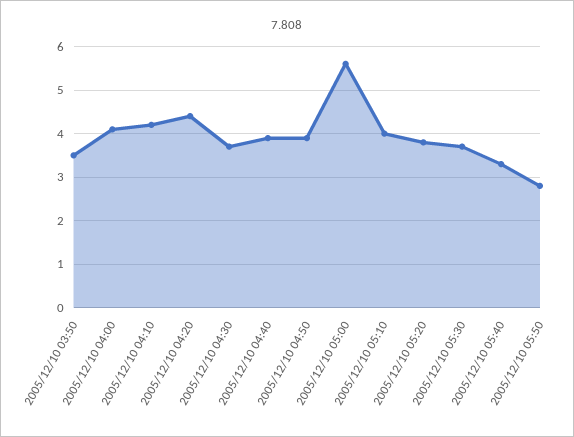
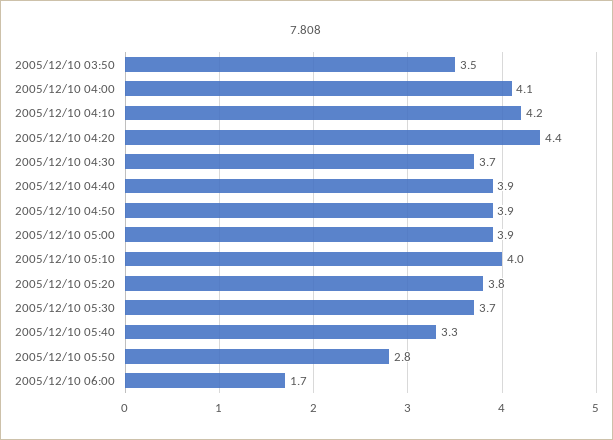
2005/12/10 05:00: 5.5 -> 3.9
2005/12/10 06:00: none -> 1.7

